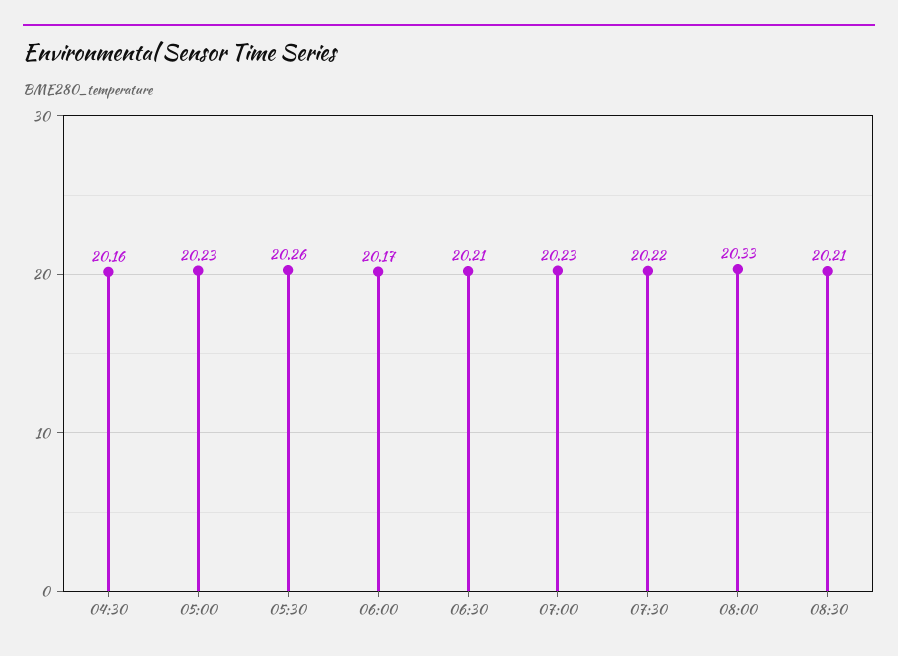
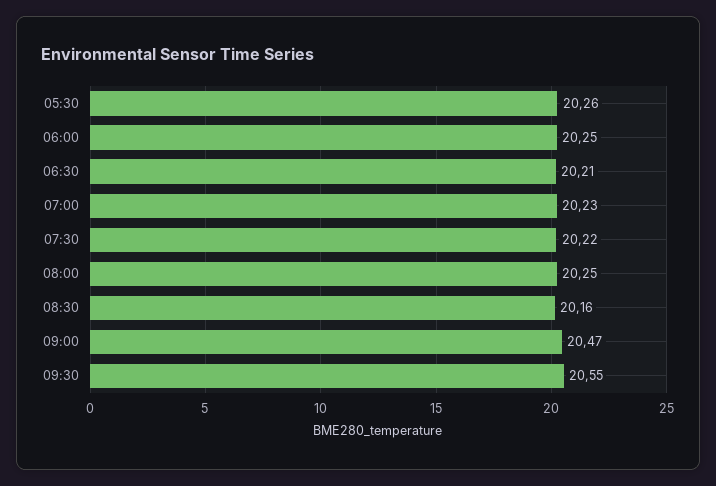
04:30: 20.16 -> none
05:00: 20.23 -> none
06:00: 20.17 -> 20.25
08:00: 20.33 -> 20.25
08:30: 20.21 -> 20.16
09:00: none -> 20.47
09:30: none -> 20.55

